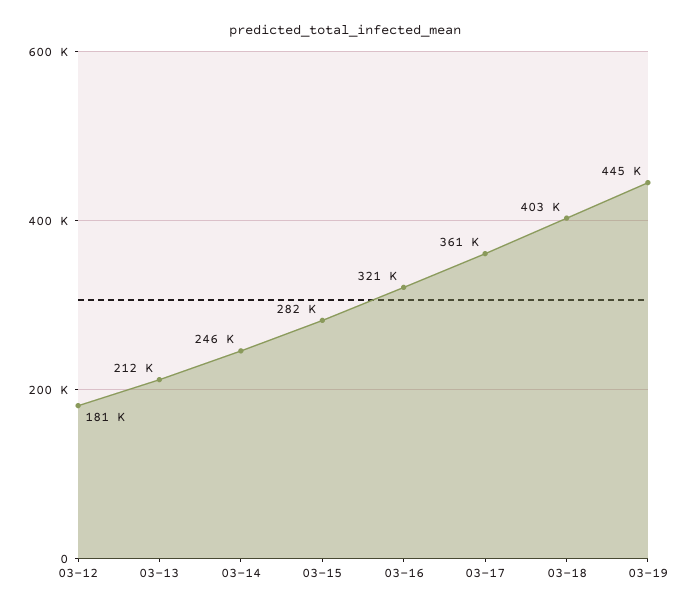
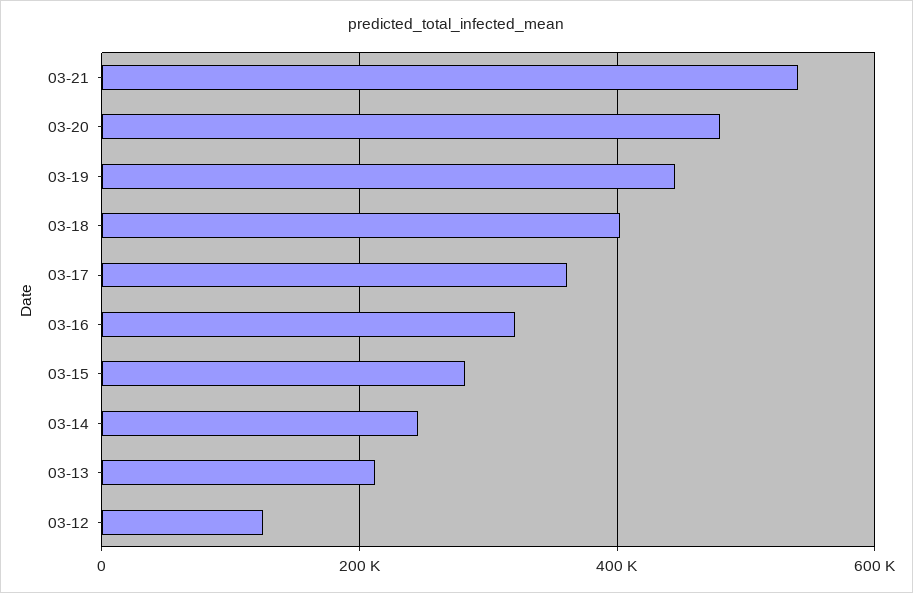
03-12: 181000 -> 120000
03-21: none -> 540000
03-20: none -> 480000

